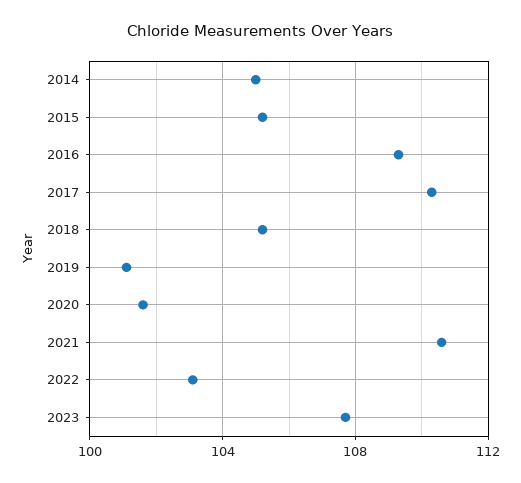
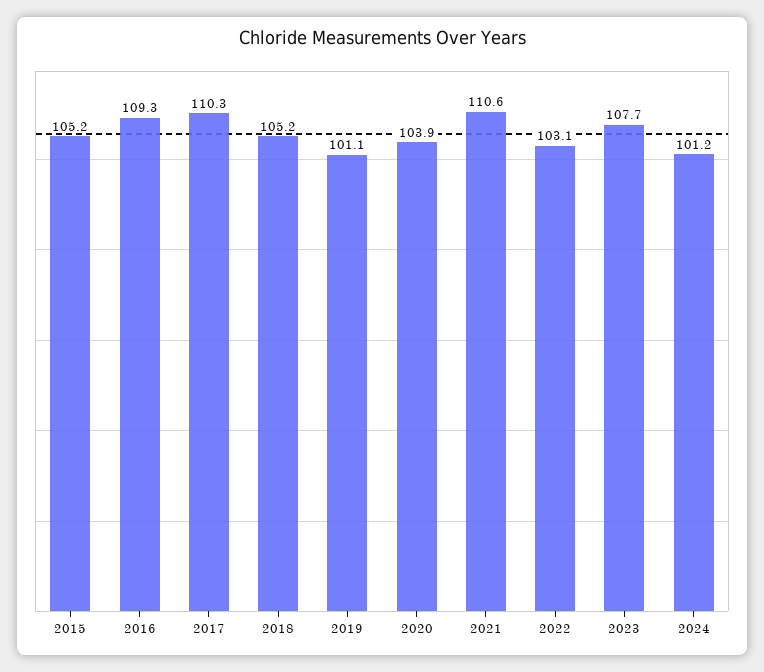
2014: 105 -> none
2020: 101.5 -> 103.9
2024: none -> 101.2

